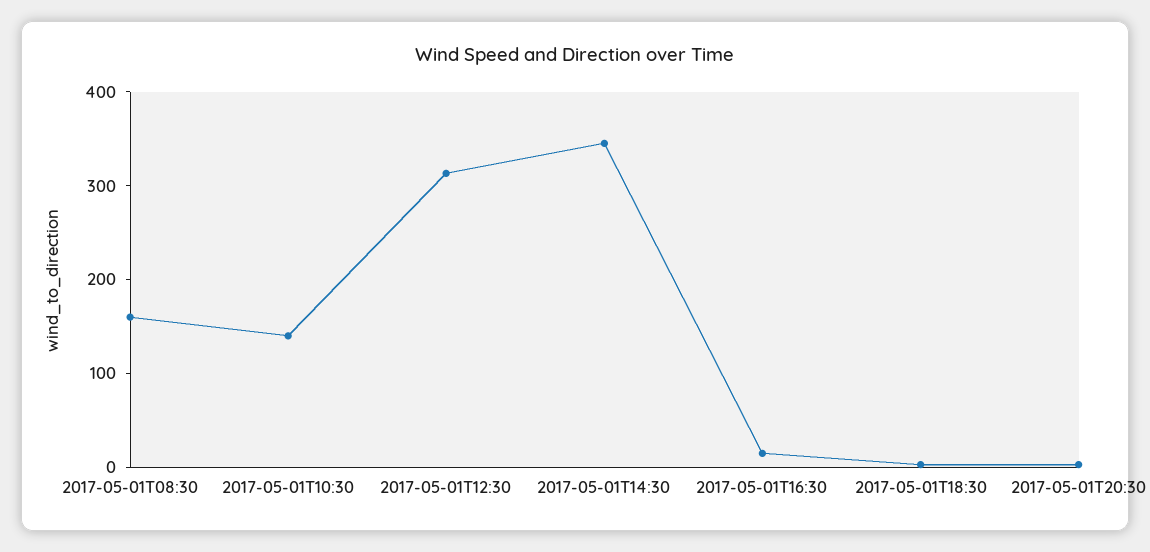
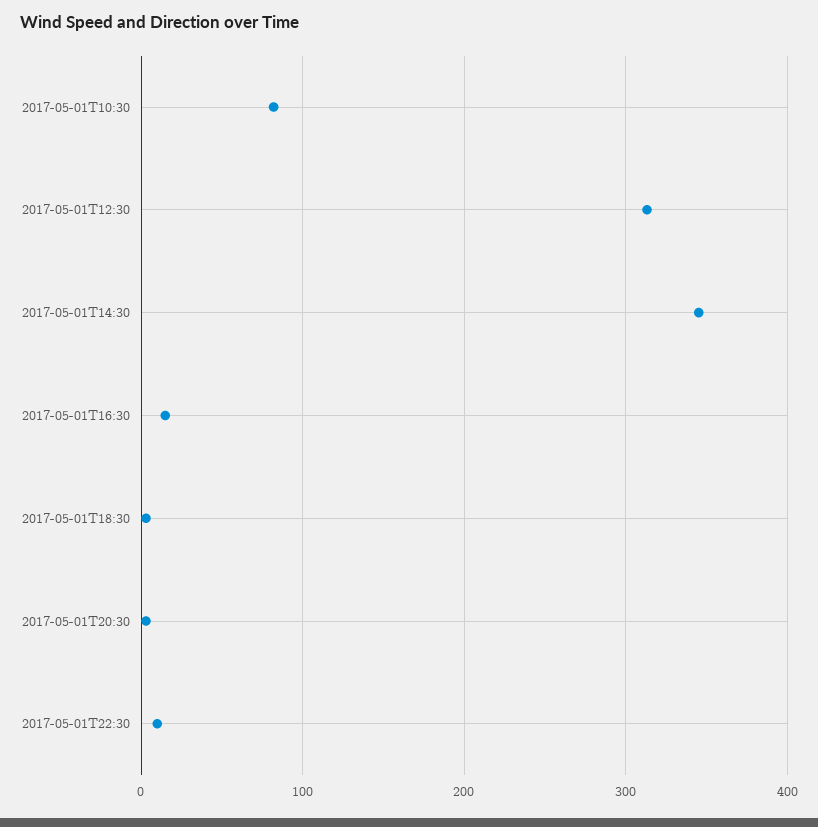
2017-05-01T08:30: 160 -> none
2017-05-01T10:30: 140 -> 80
2017-05-01T22:30: none -> 10

